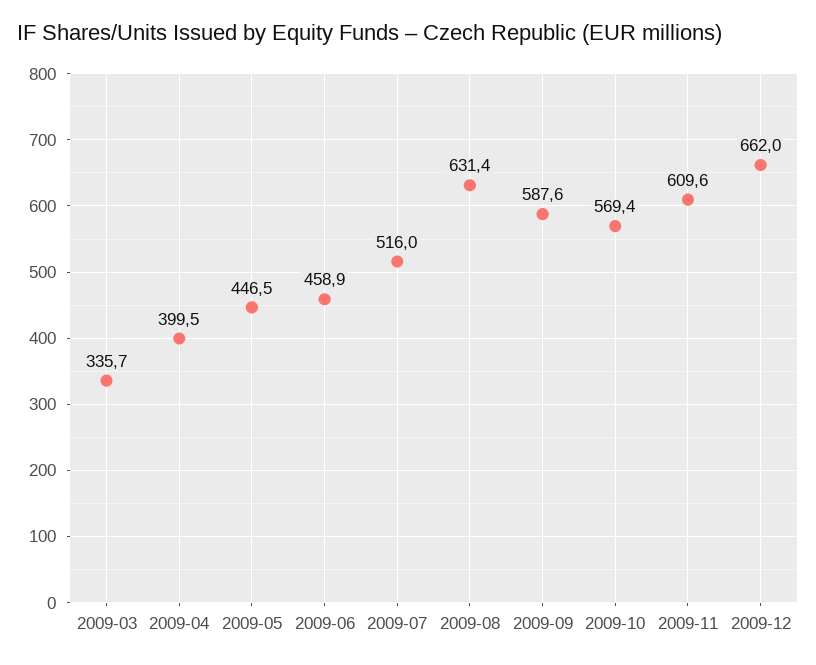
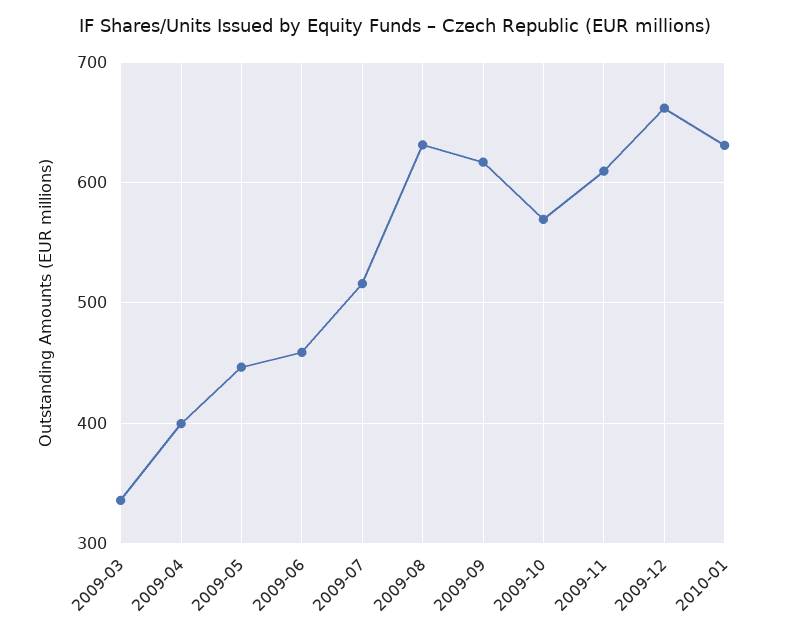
2009-09: 587.6 -> 620
2010-01: none -> 630

